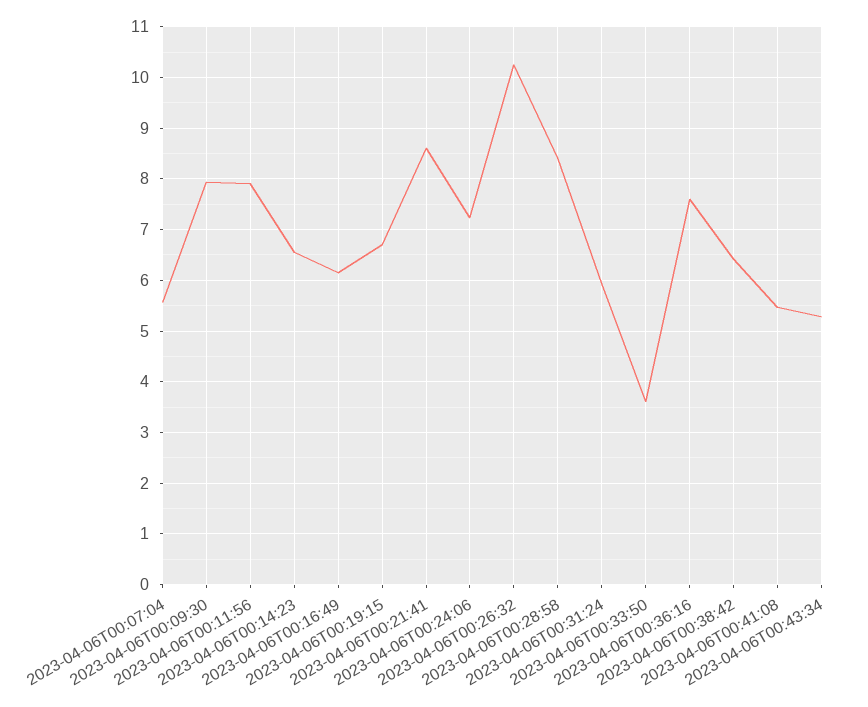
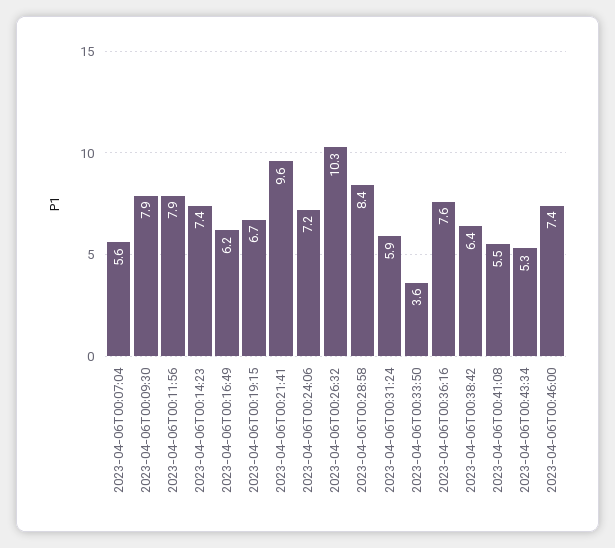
2023-04-06T00:14:23: 6.6 -> 7.4
2023-04-06T00:21:41: 8.6 -> 9.6
2023-04-06T00:46:00: none -> 7.4

